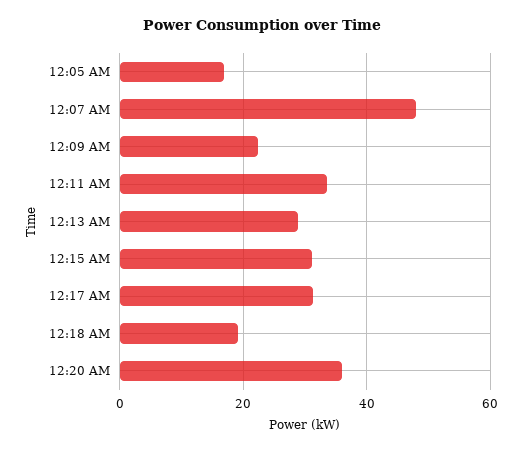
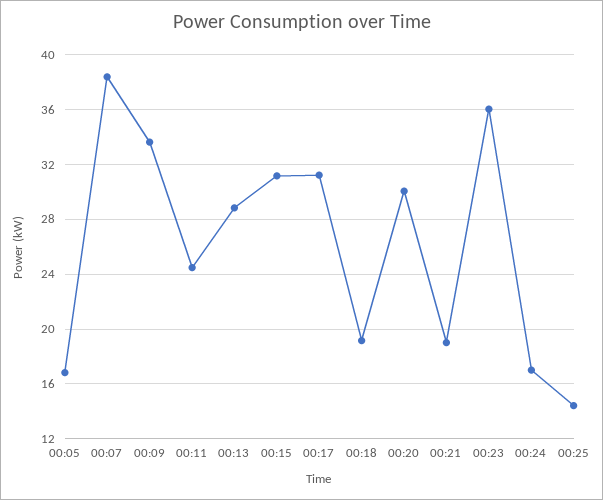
12:07 AM: 48 -> 38.5
12:09 AM: 22 -> 33.5
12:11 AM: 34 -> 24.5
12:20 AM: 36 -> 30
00:21: none -> 19
00:23: none -> 36
00:24: none -> 17
00:25: none -> 14.5

